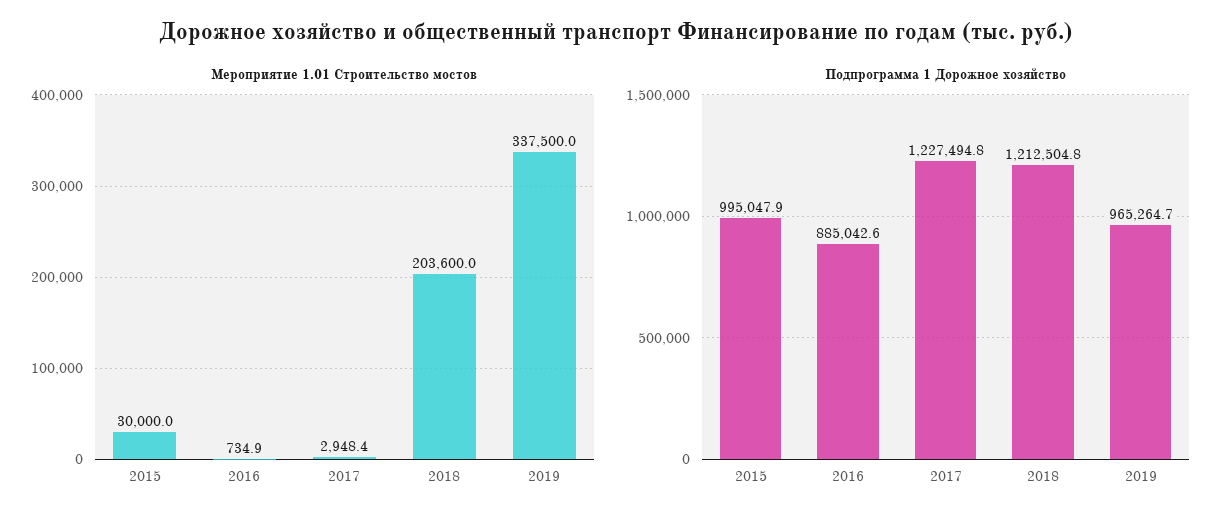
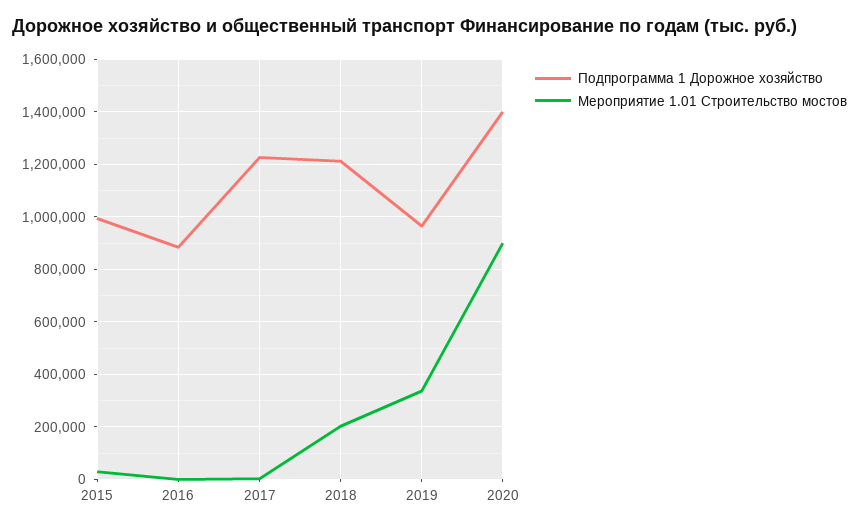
Подпрограмма 1 Дорожное хозяйство, 2020: none -> 1400000
Мероприятие 1.01 Строительство мостов, 2020: none -> 900000

